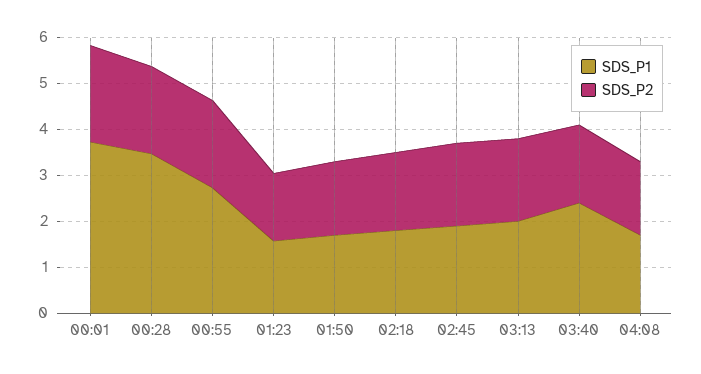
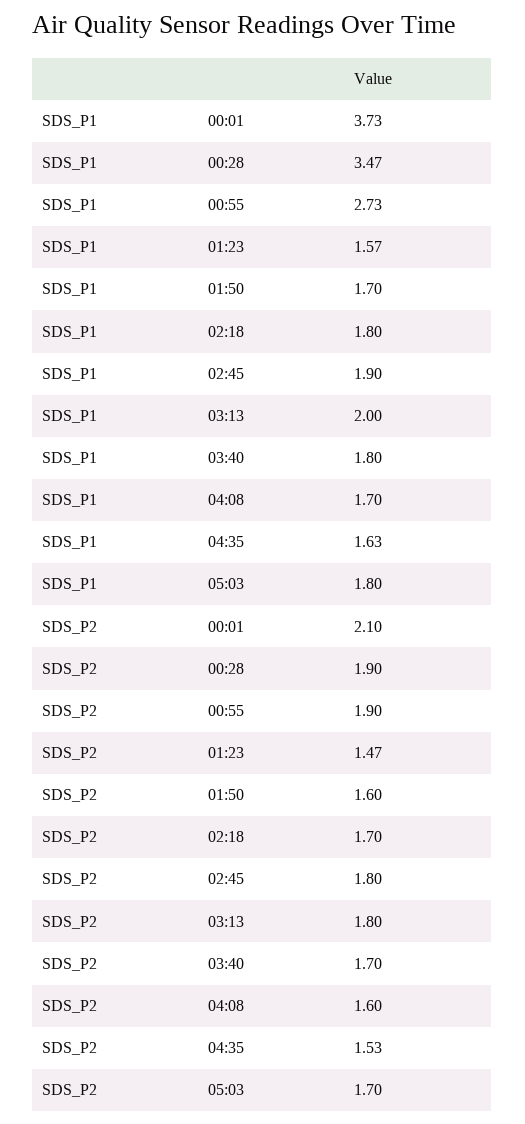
SDS_P1, 03:40: 2.4 -> 1.8
SDS_P1, 04:35: none -> 1.63
SDS_P1, 05:03: none -> 1.8
SDS_P2, 04:35: none -> 1.53
SDS_P2, 05:03: none -> 1.7

